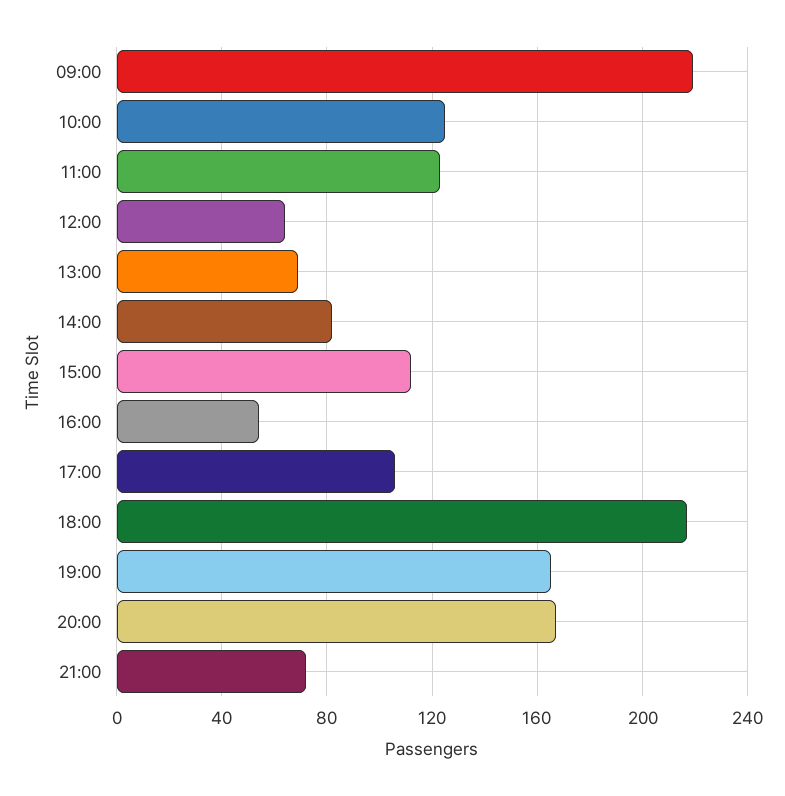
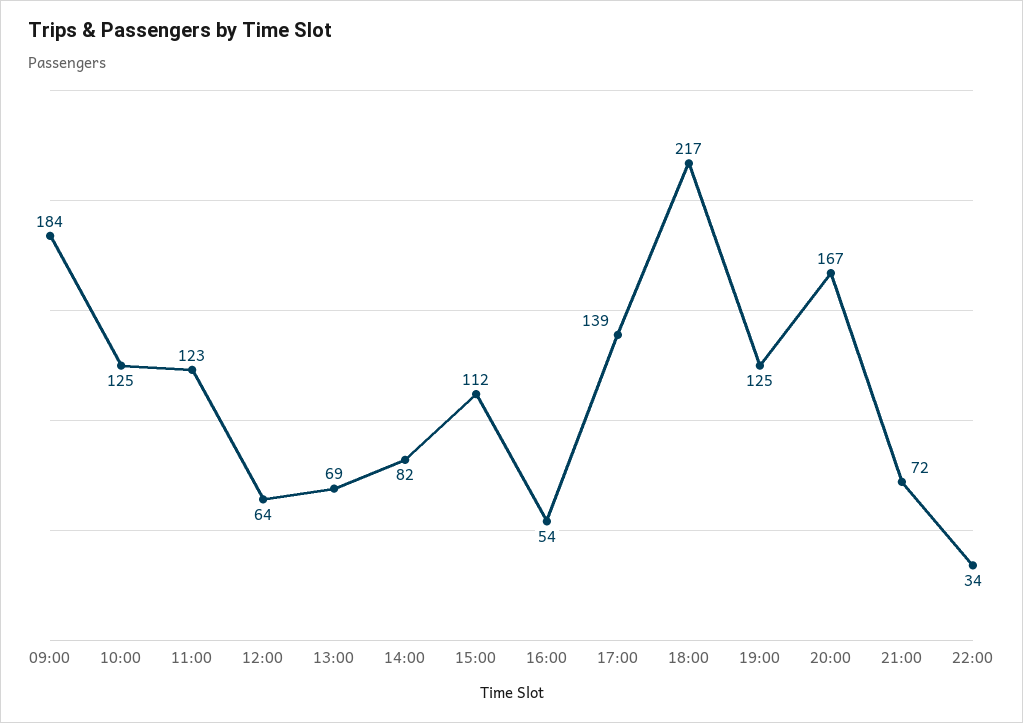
09:00: 220 -> 184
17:00: 105 -> 139
19:00: 165 -> 125
22:00: none -> 34

